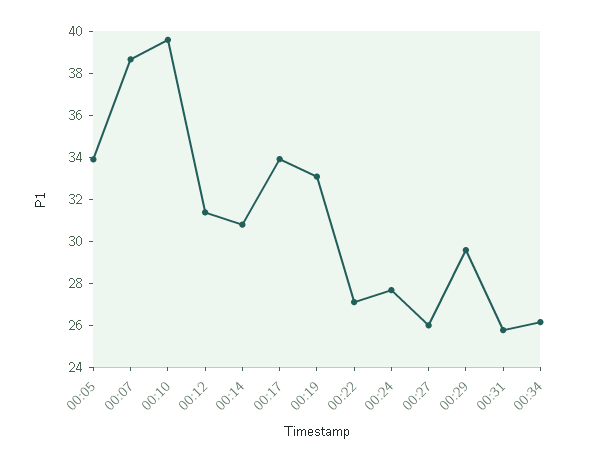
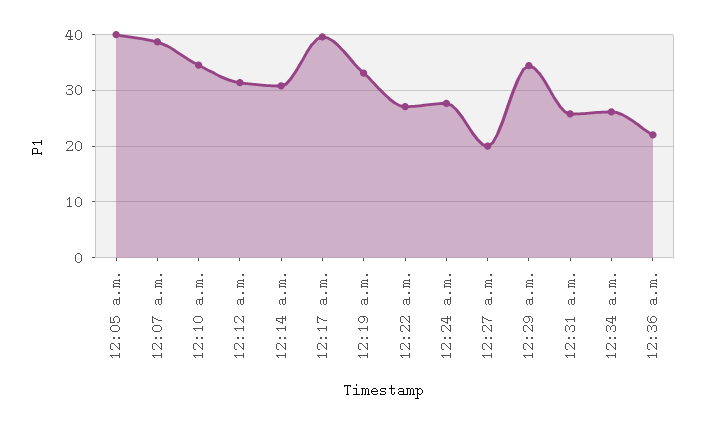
00:05: 34 -> 40
00:10: 39.5 -> 34
00:17: 34 -> 40
00:27: 26 -> 20
00:29: 29.5 -> 34
12:36 a.m.: none -> 22

